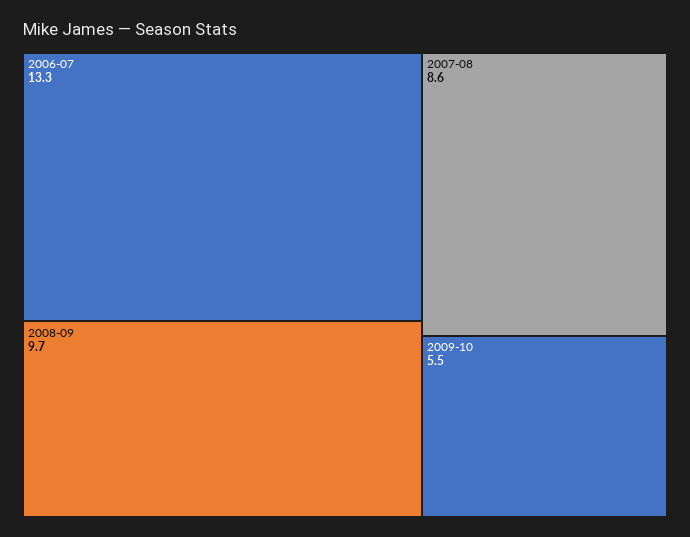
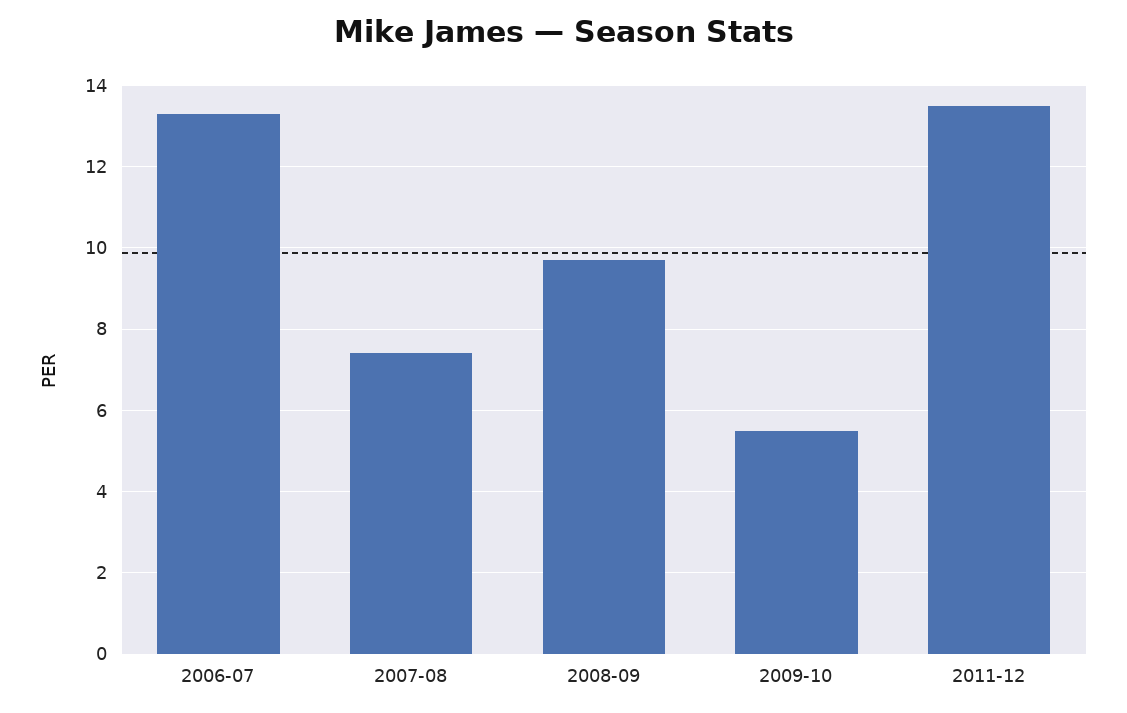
2007-08: 8.6 -> 7.5
2011-12: none -> 13.5

